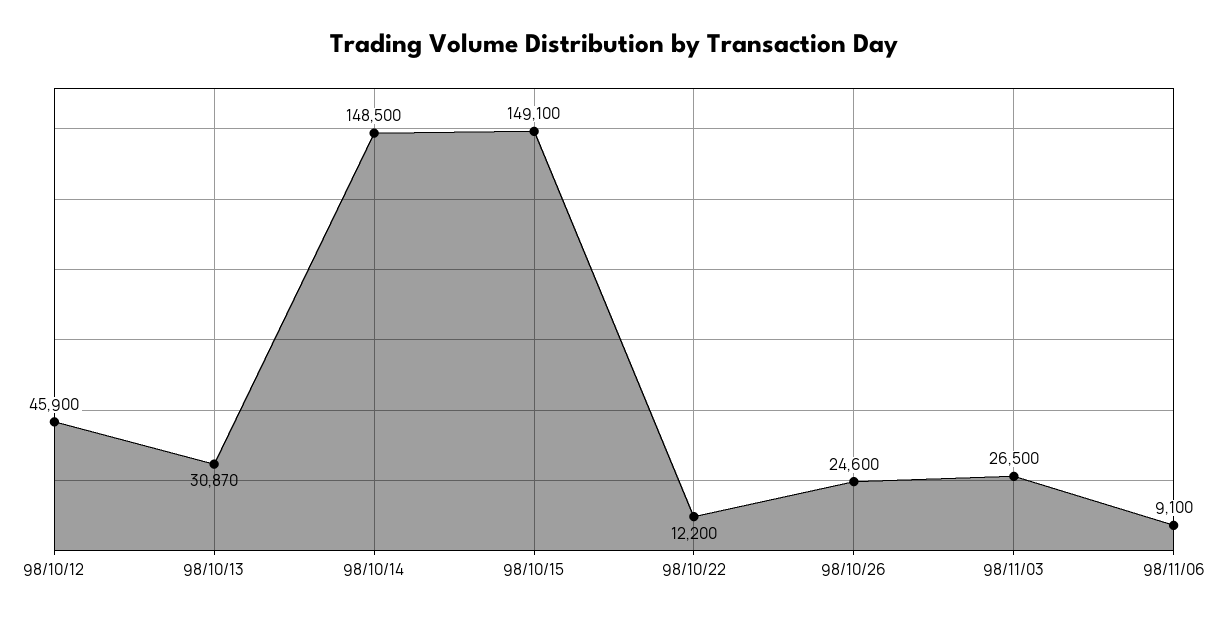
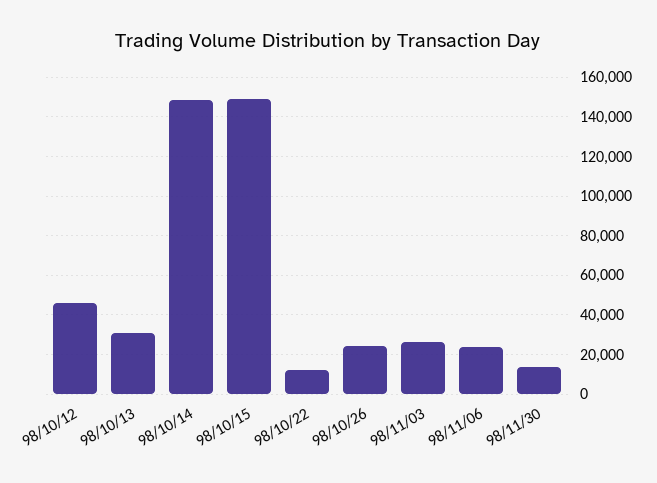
98/11/06: 9100 -> 25000
98/11/30: none -> 15000

